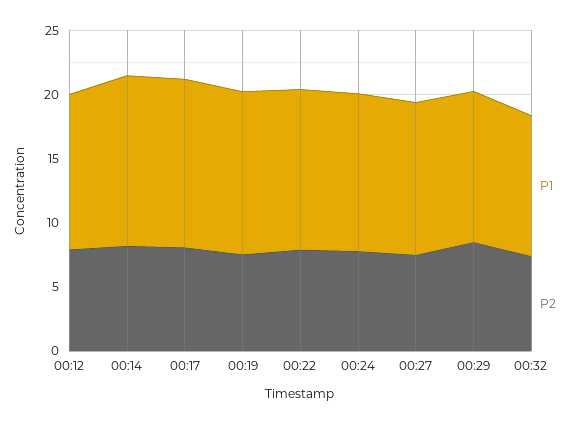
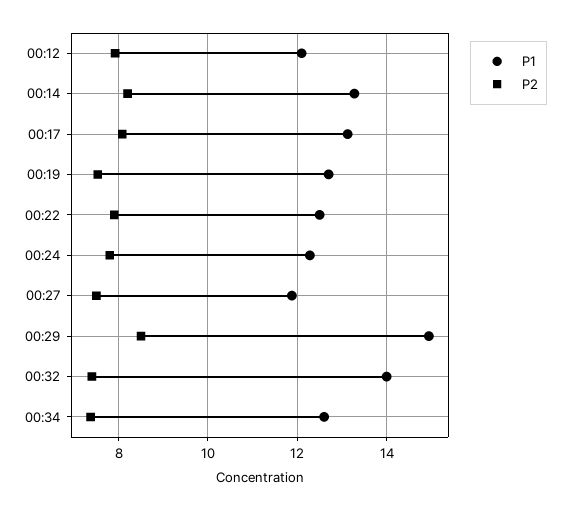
P1, 00:29: 12 -> 15
P1, 00:32: 11 -> 14
P1, 00:34: none -> 12.6
P2, 00:34: none -> 7.4

